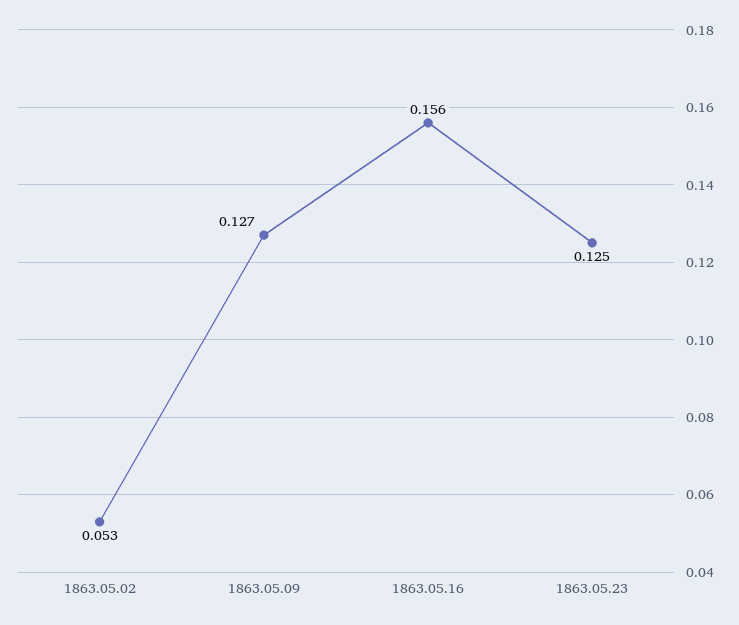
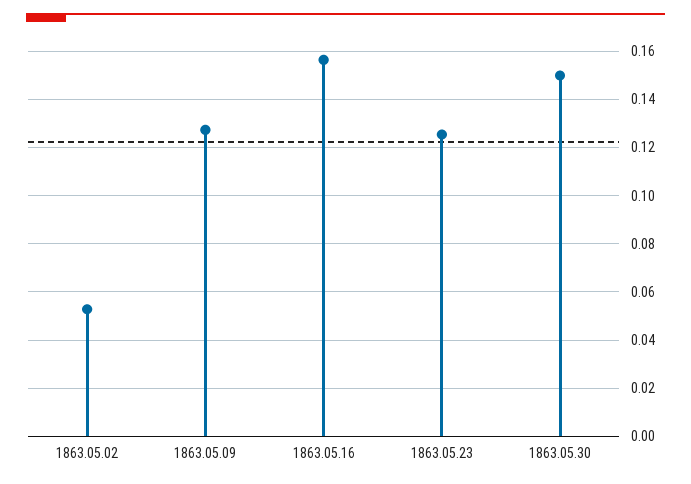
1863.05.30: none -> 0.15

